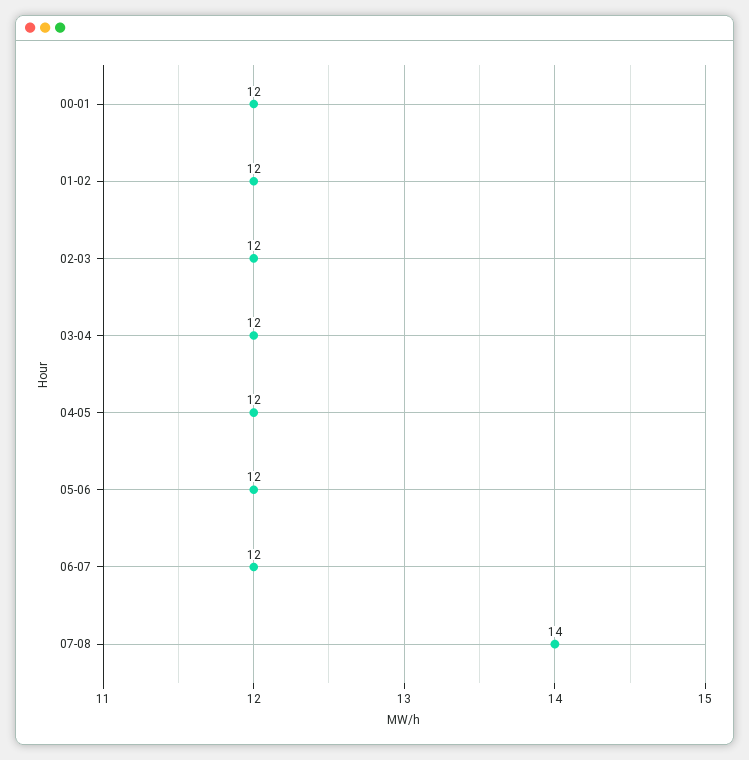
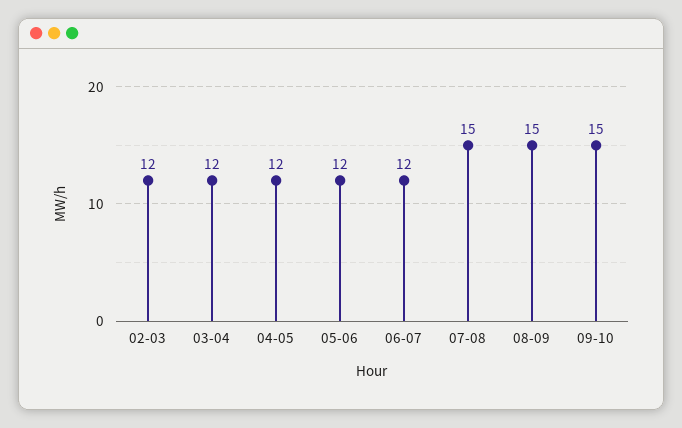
00-01: 12 -> none
01-02: 12 -> none
07-08: 14 -> 15
08-09: none -> 15
09-10: none -> 15

